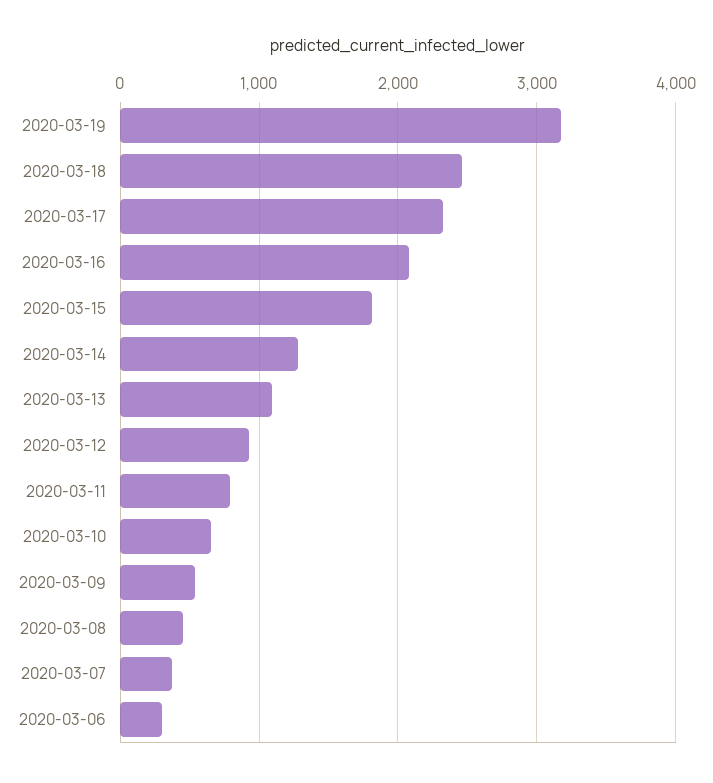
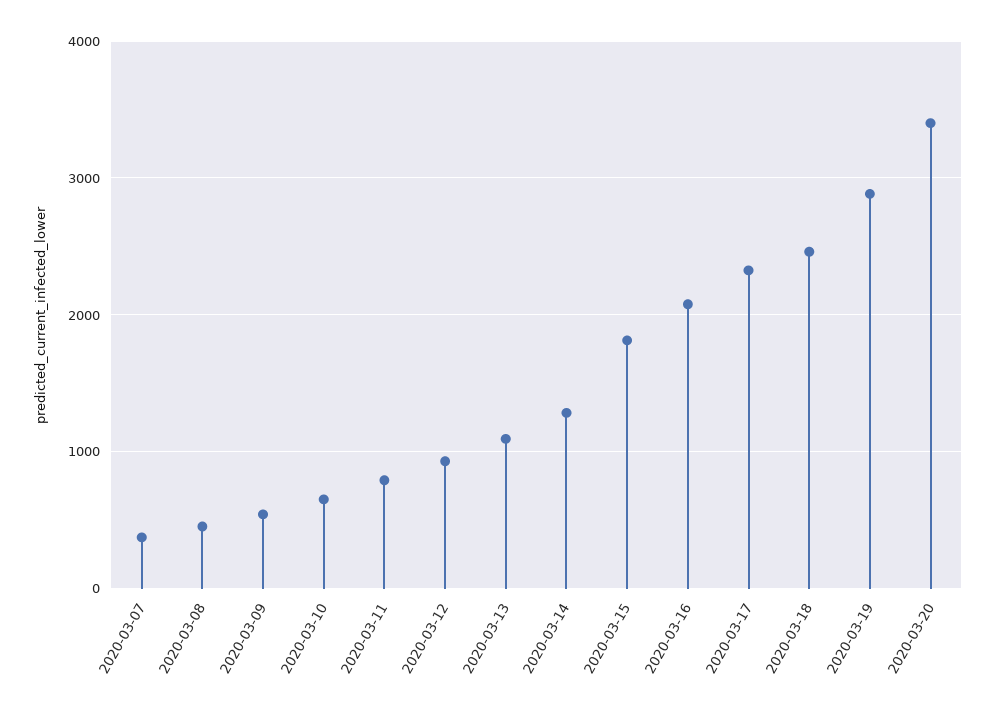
2020-03-19: 3200 -> 2900
2020-03-06: 300 -> none
2020-03-20: none -> 3400

